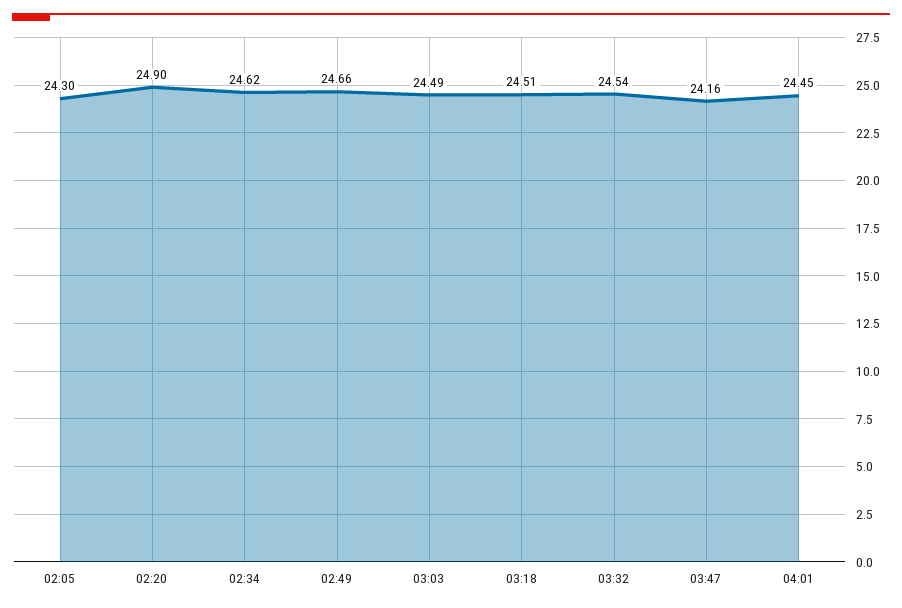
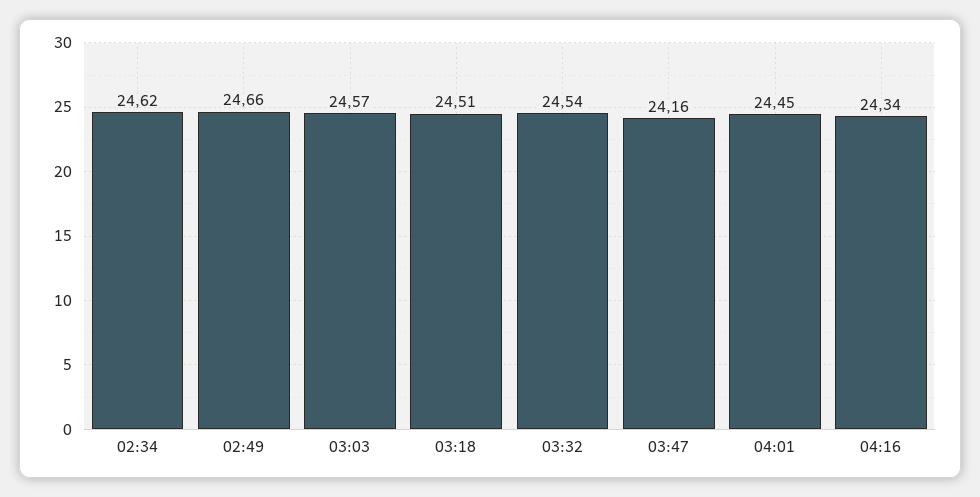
02:05: 24.3 -> none
02:20: 24.9 -> none
03:03: 24.49 -> 24.57
04:16: none -> 24.34

